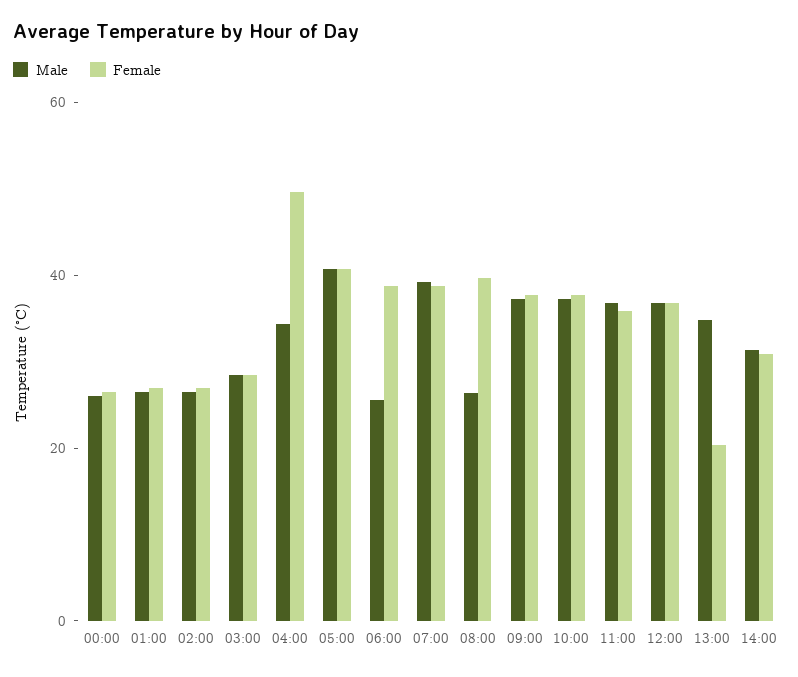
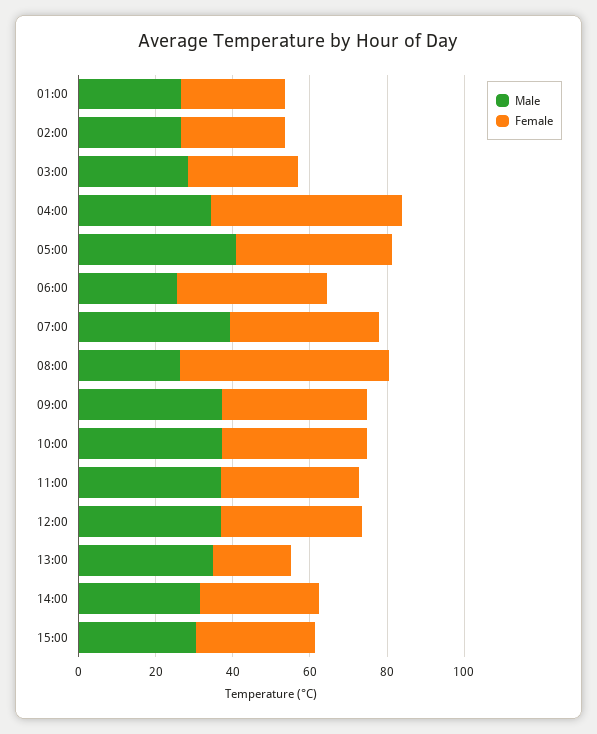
Male, 00:00: 25 -> none
Female, 00:00: 25 -> none
Female, 08:00: 40 -> 55
Male, 15:00: none -> 30
Female, 15:00: none -> 30

